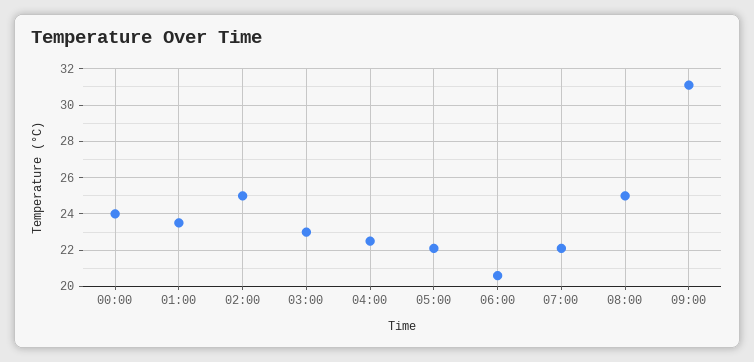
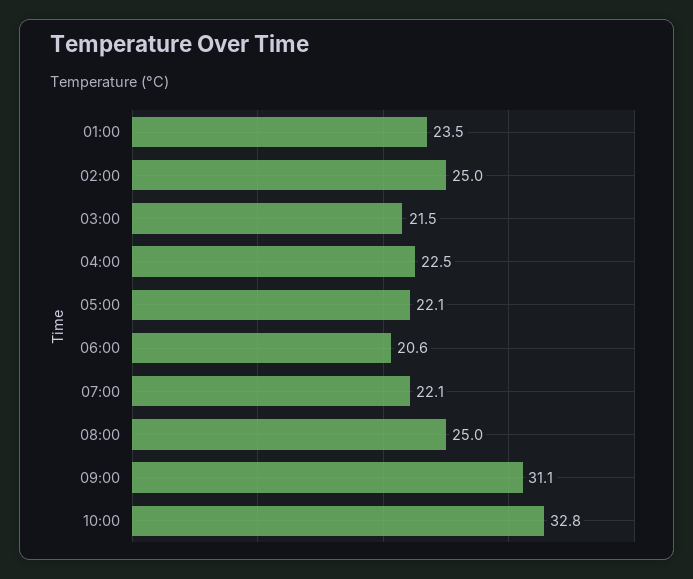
00:00: 24 -> none
03:00: 23 -> 21.5
10:00: none -> 32.8

